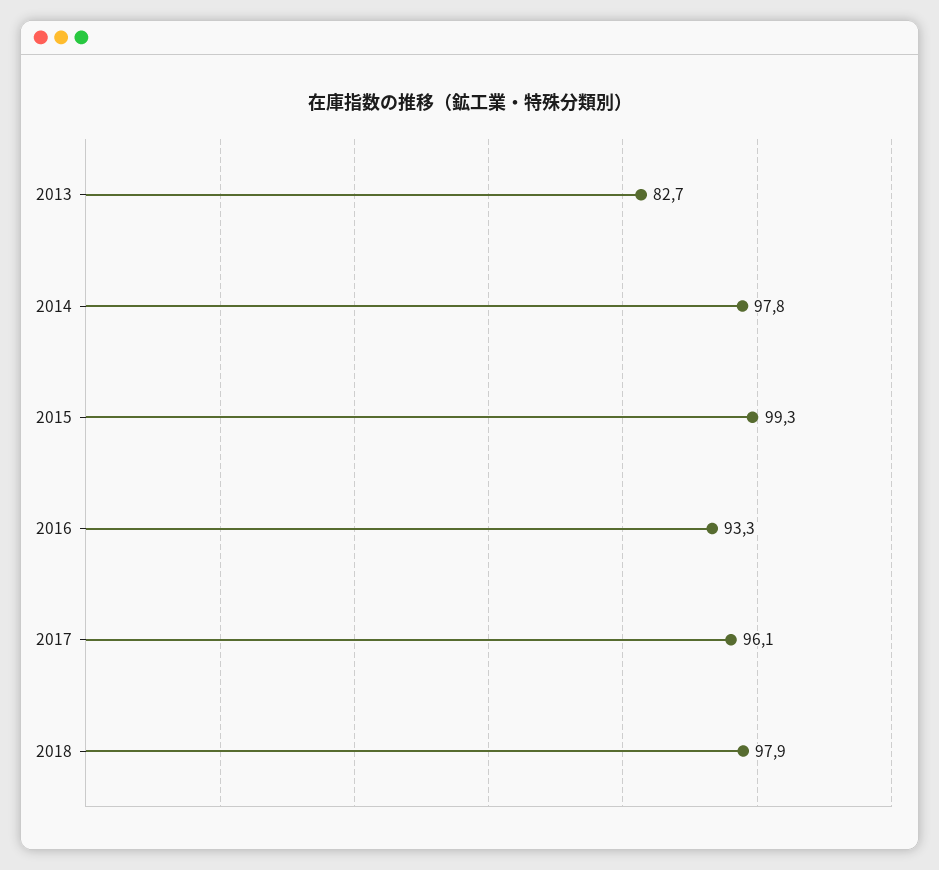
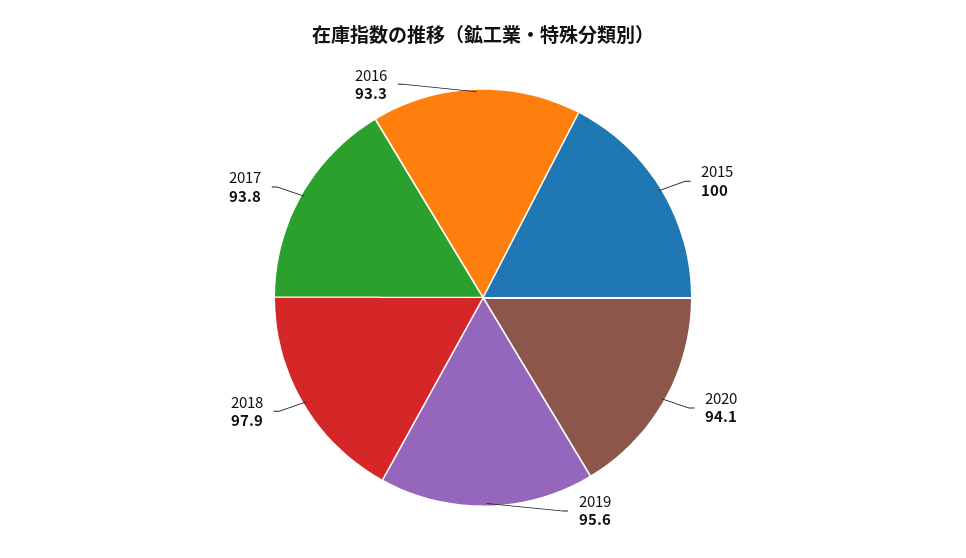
2013: 82.7 -> none
2014: 97.8 -> none
2015: 99.3 -> 100
2017: 96.1 -> 93.8
2020: none -> 94.1
2019: none -> 95.6

